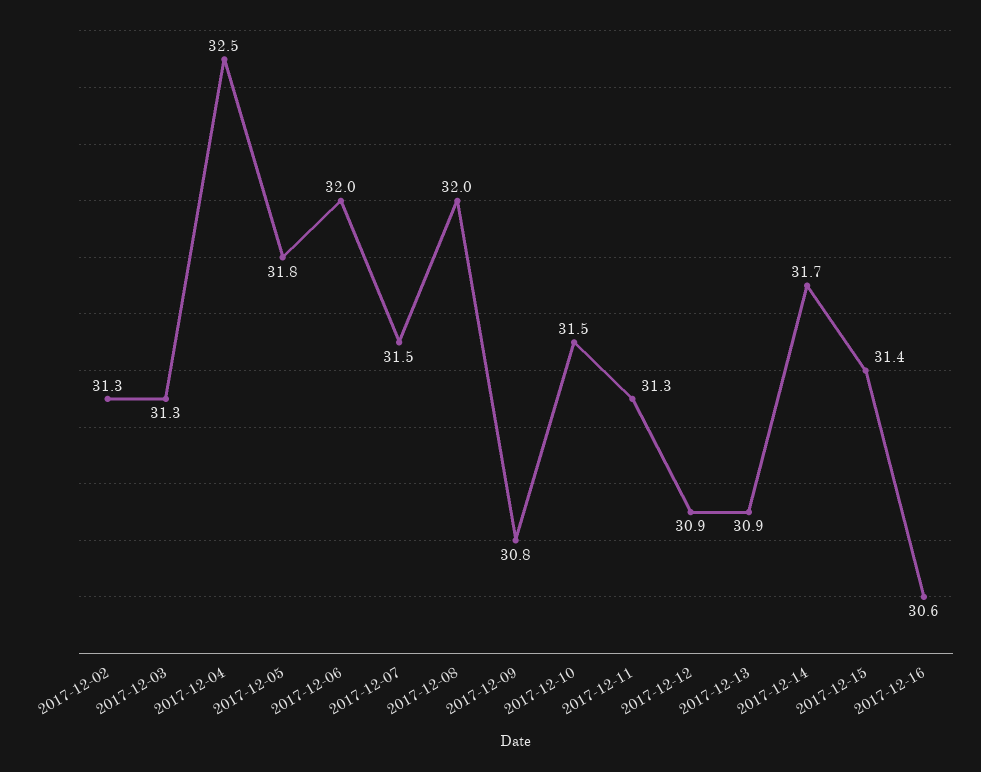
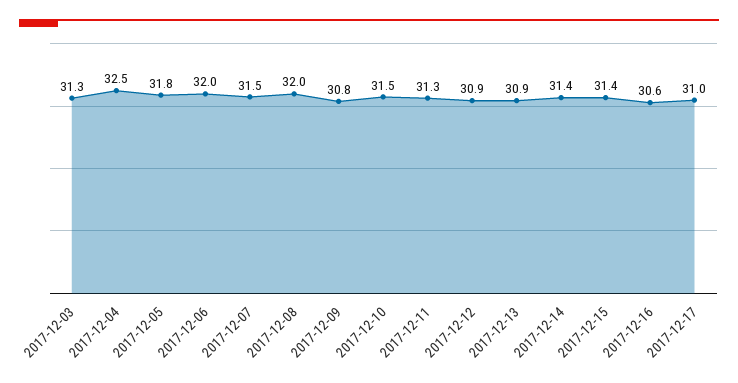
2017-12-02: 31.3 -> none
2017-12-14: 31.7 -> 31.4
2017-12-17: none -> 31

